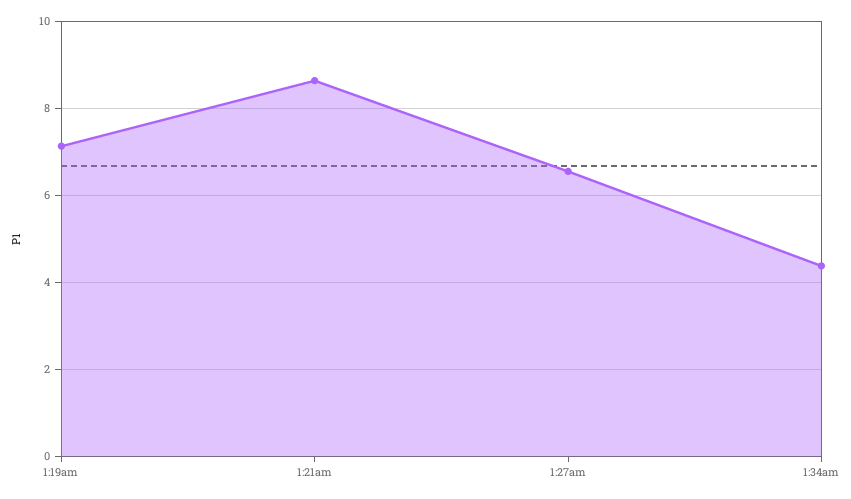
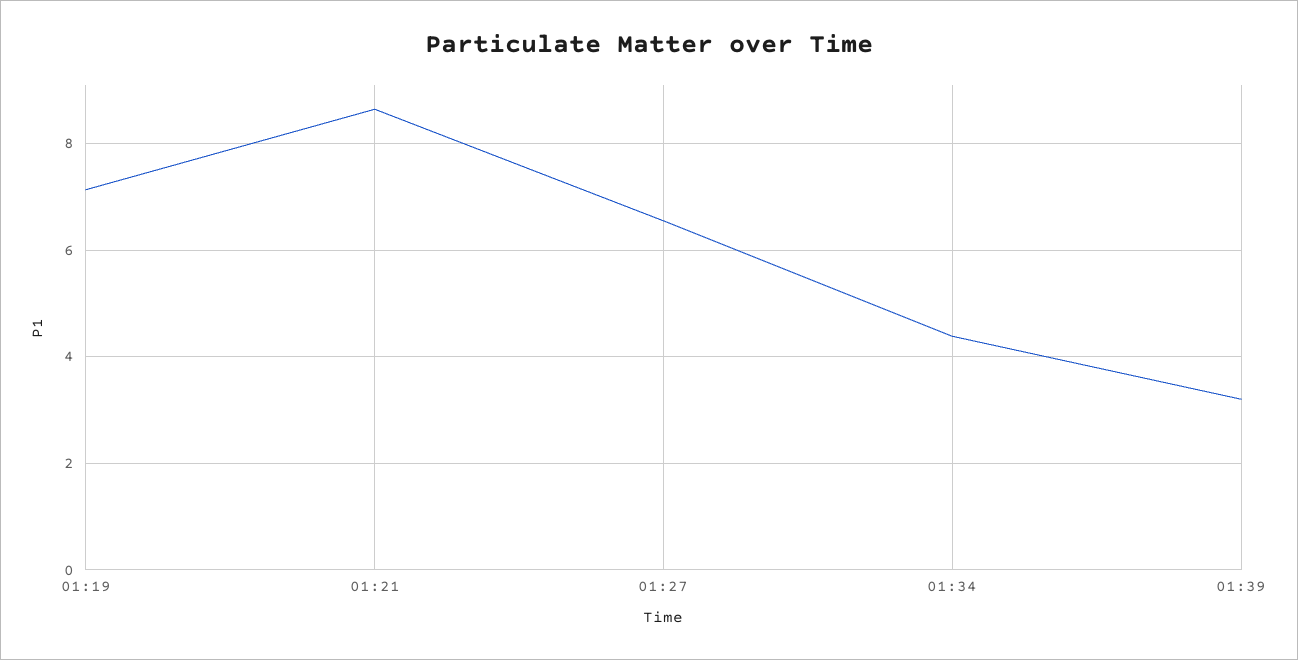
01:39: none -> 3.2

